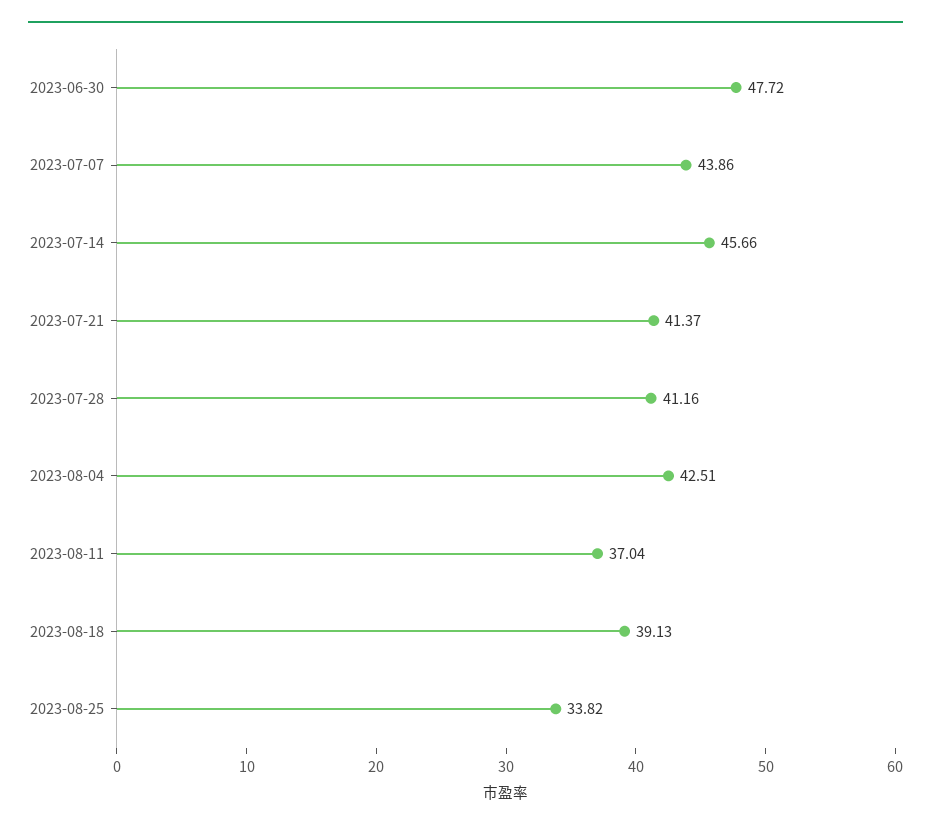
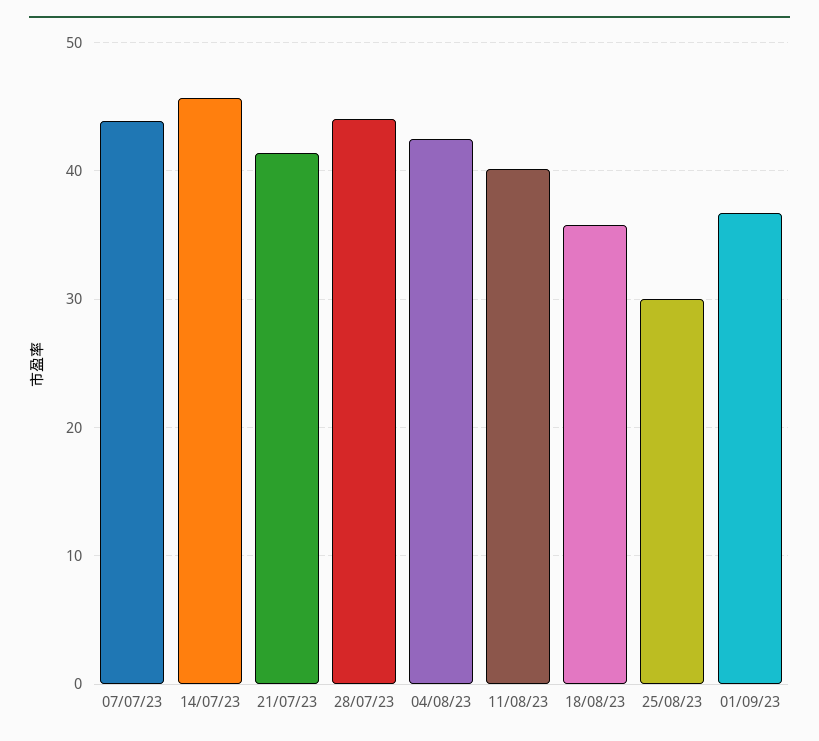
2023-06-30: 47.72 -> none
2023-07-28: 41.16 -> 44
2023-08-11: 37.04 -> 40
2023-08-18: 39.13 -> 36
2023-08-25: 33.82 -> 30
01/09/23: none -> 37

